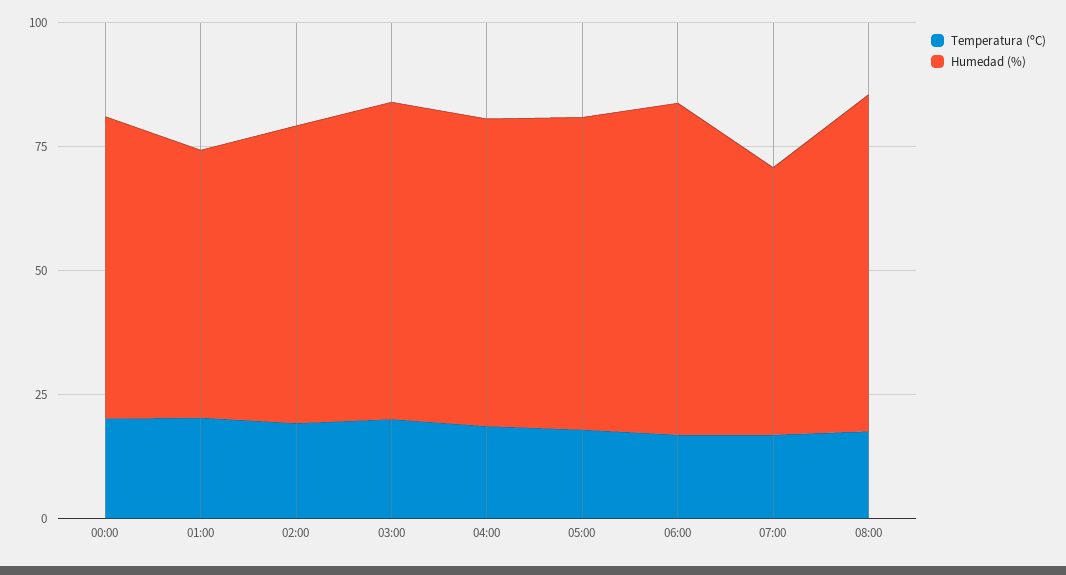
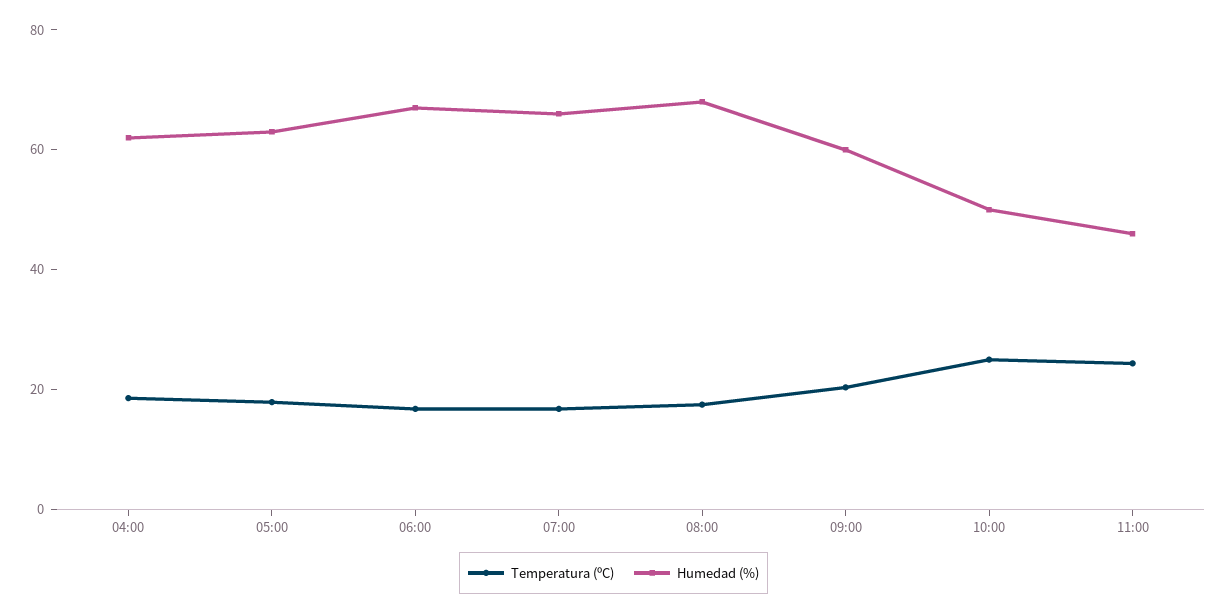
Temperatura (ºC), 00:00: 20 -> none
Humedad (%), 00:00: 60 -> none
Temperatura (ºC), 01:00: 20 -> none
Humedad (%), 01:00: 55 -> none
Temperatura (ºC), 02:00: 20 -> none
Humedad (%), 02:00: 60 -> none
Temperatura (ºC), 03:00: 20 -> none
Humedad (%), 03:00: 65 -> none
Humedad (%), 07:00: 55 -> 65
Temperatura (ºC), 09:00: none -> 20
Humedad (%), 09:00: none -> 60
Temperatura (ºC), 10:00: none -> 25
Humedad (%), 10:00: none -> 50
Temperatura (ºC), 11:00: none -> 25
Humedad (%), 11:00: none -> 45

